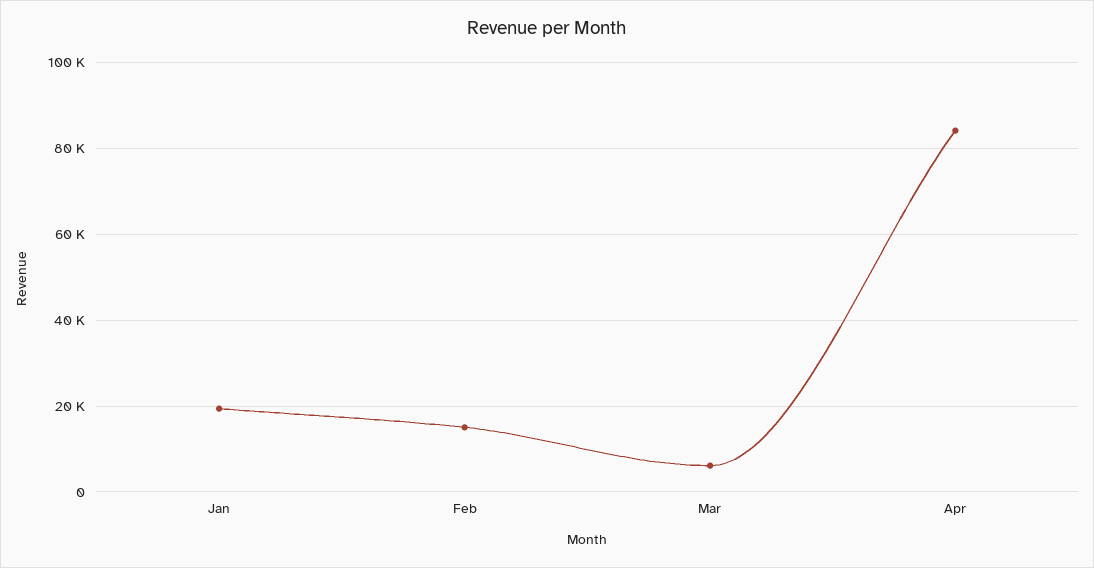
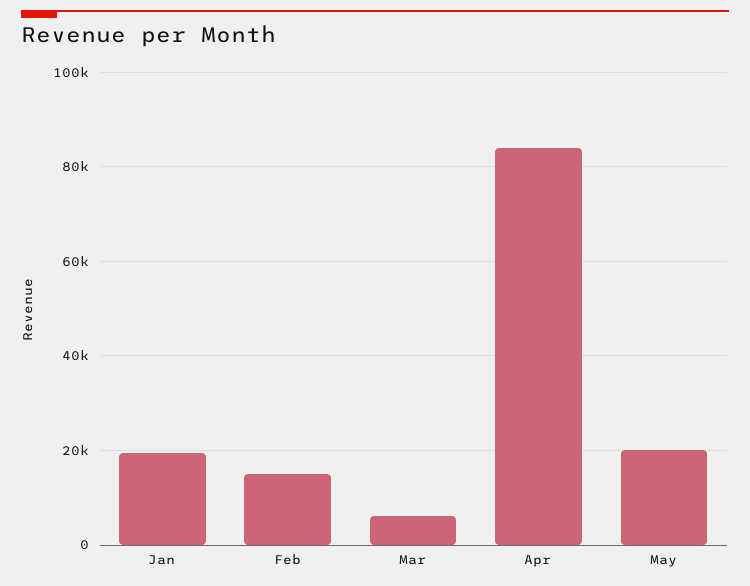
May: none -> 20000

